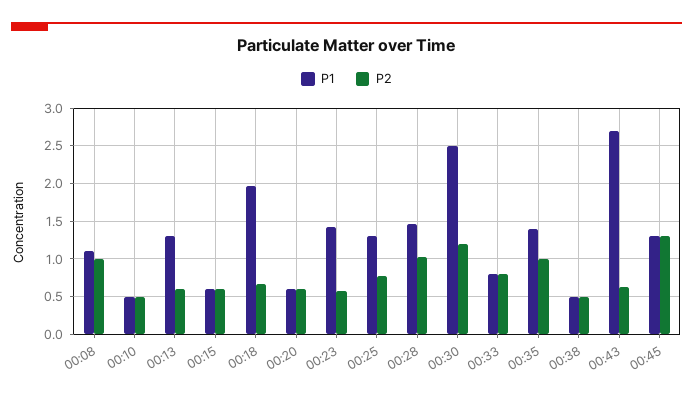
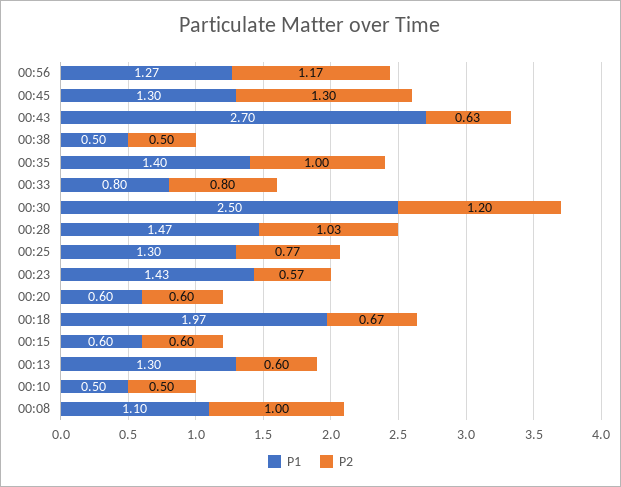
P1, 00:56: none -> 1.27
P2, 00:56: none -> 1.17

